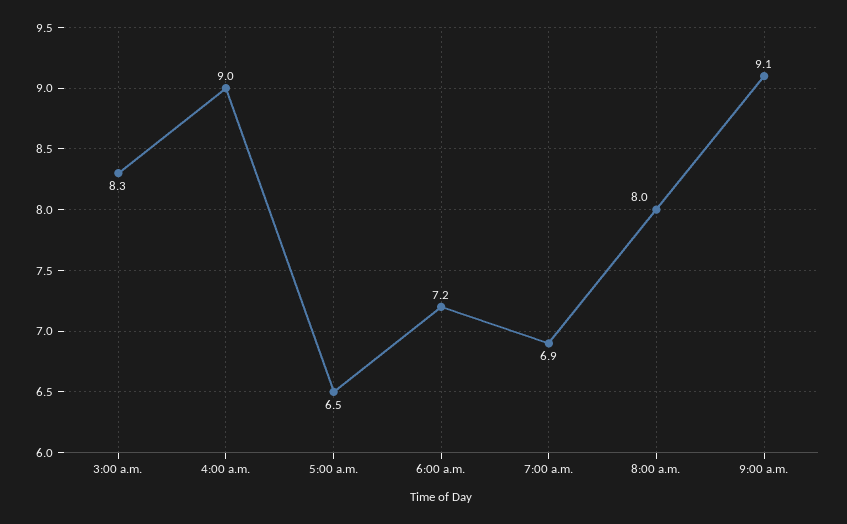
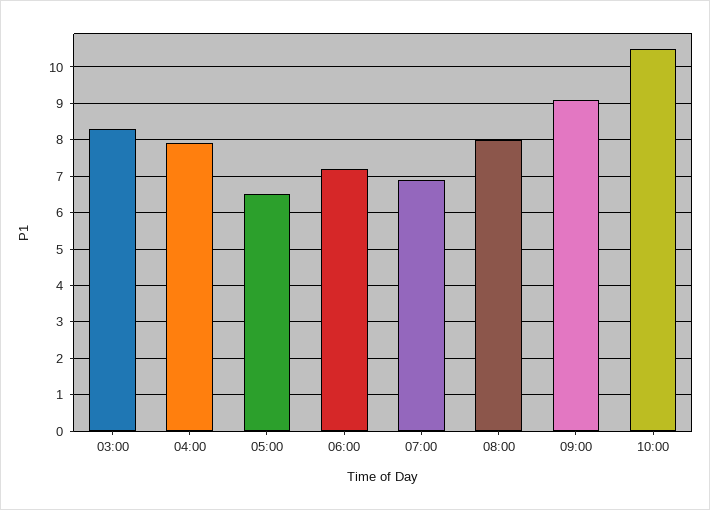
4:00 a.m.: 9 -> 8
10:00: none -> 10.5

